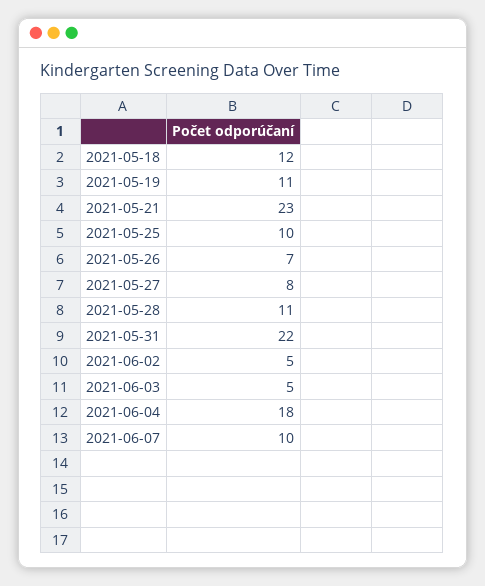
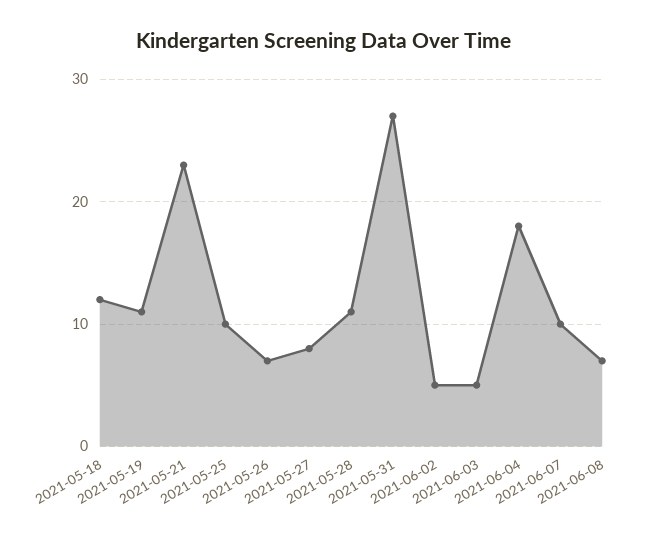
2021-05-31: 22 -> 27
2021-06-08: none -> 7

